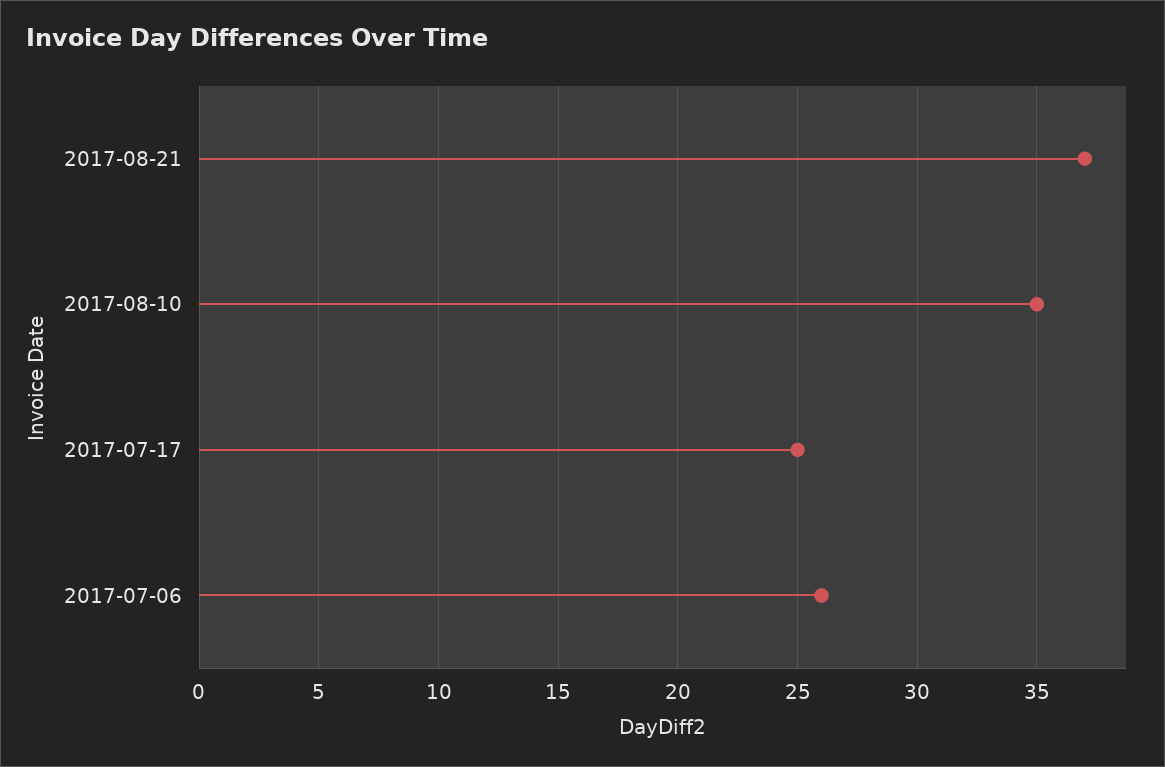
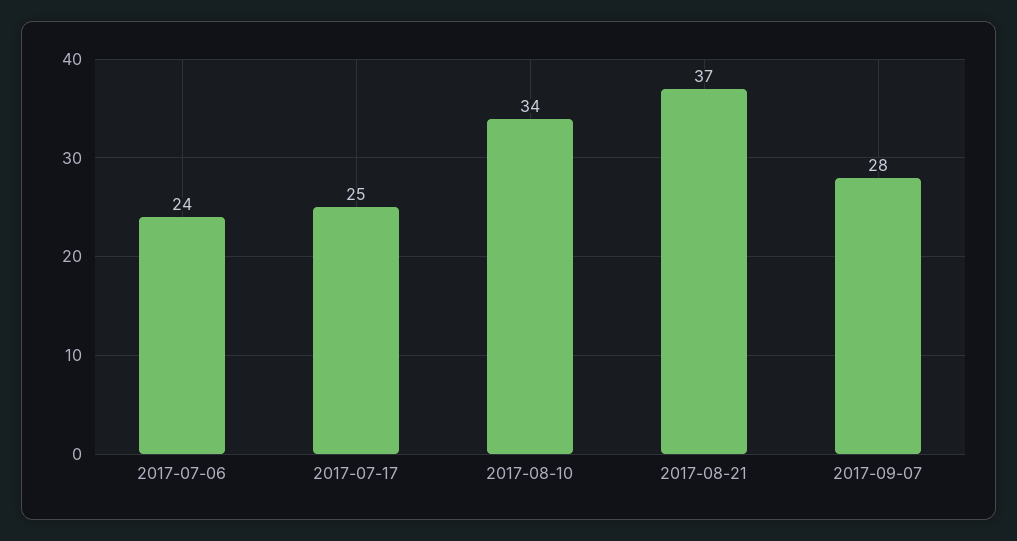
2017-08-10: 35 -> 34
2017-07-06: 26 -> 24
2017-09-07: none -> 28

